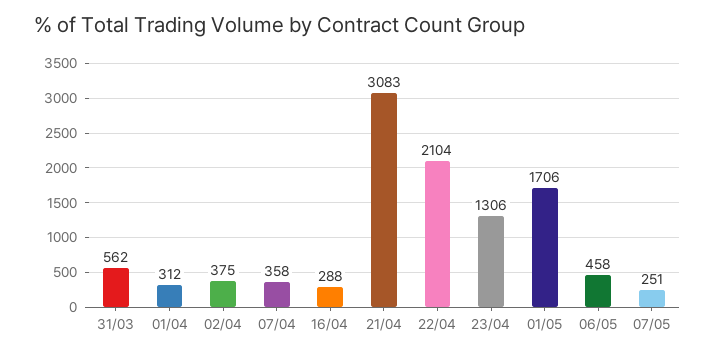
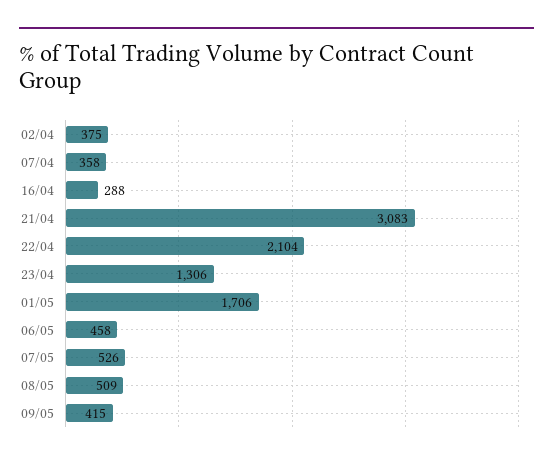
31/03: 562 -> none
01/04: 312 -> none
07/05: 251 -> 526
08/05: none -> 509
09/05: none -> 415

